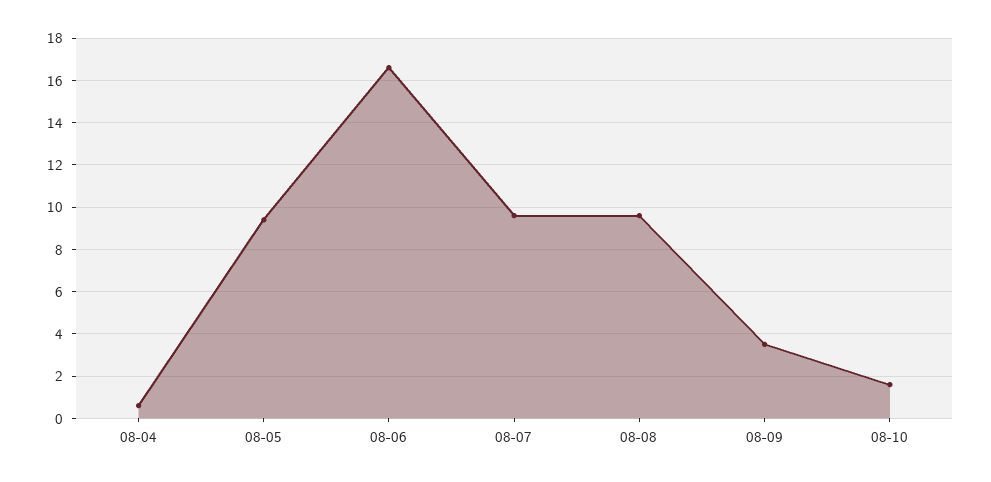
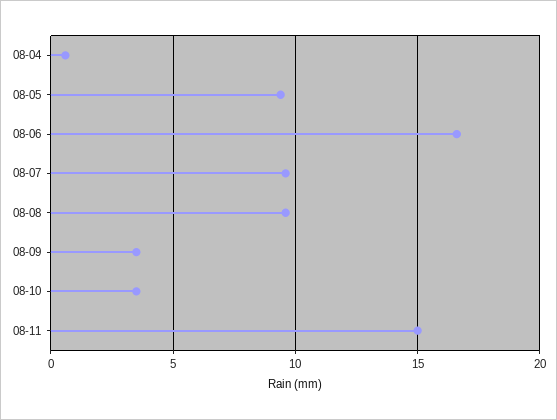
08-10: 1.5 -> 3.5
08-11: none -> 15

